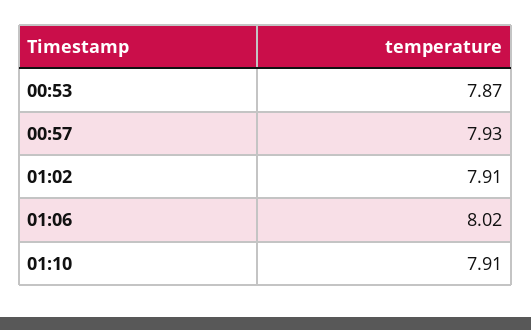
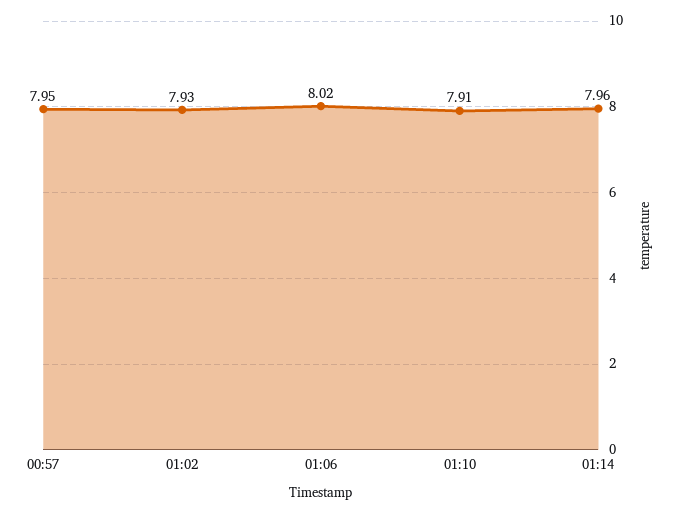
00:53: 7.87 -> none
00:57: 7.93 -> 7.95
01:02: 7.91 -> 7.93
01:14: none -> 7.96

